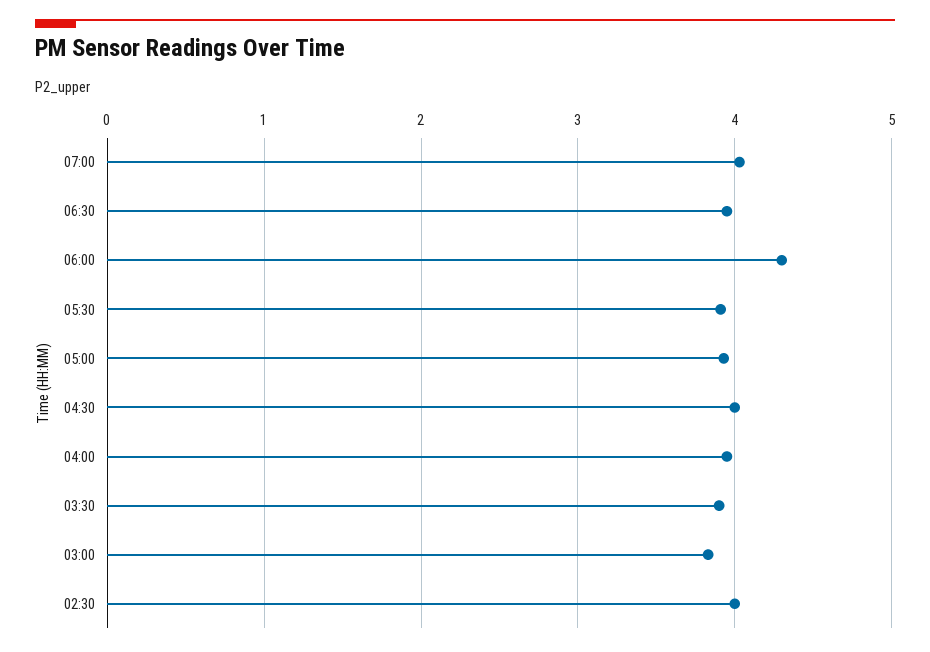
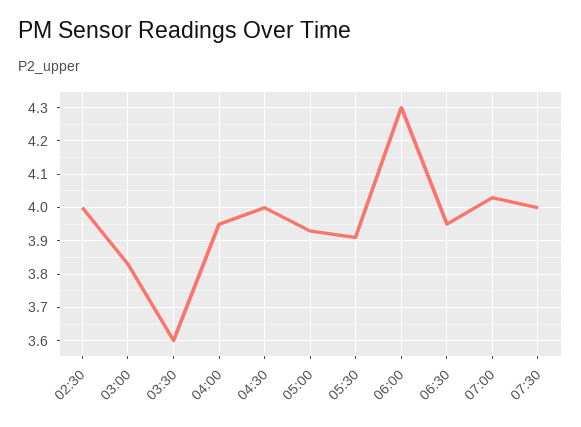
03:30: 3.9 -> 3.6
07:30: none -> 4

